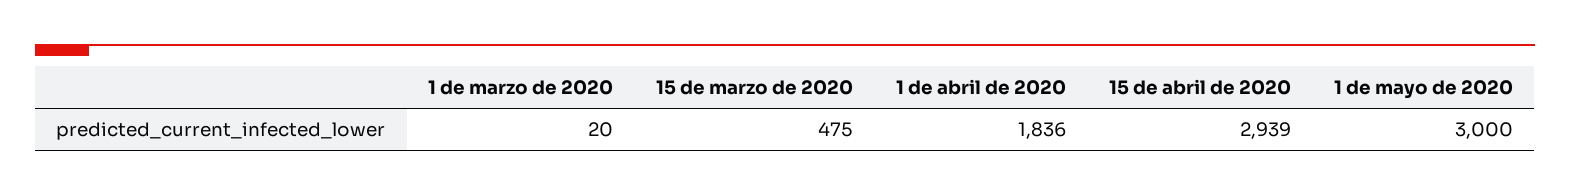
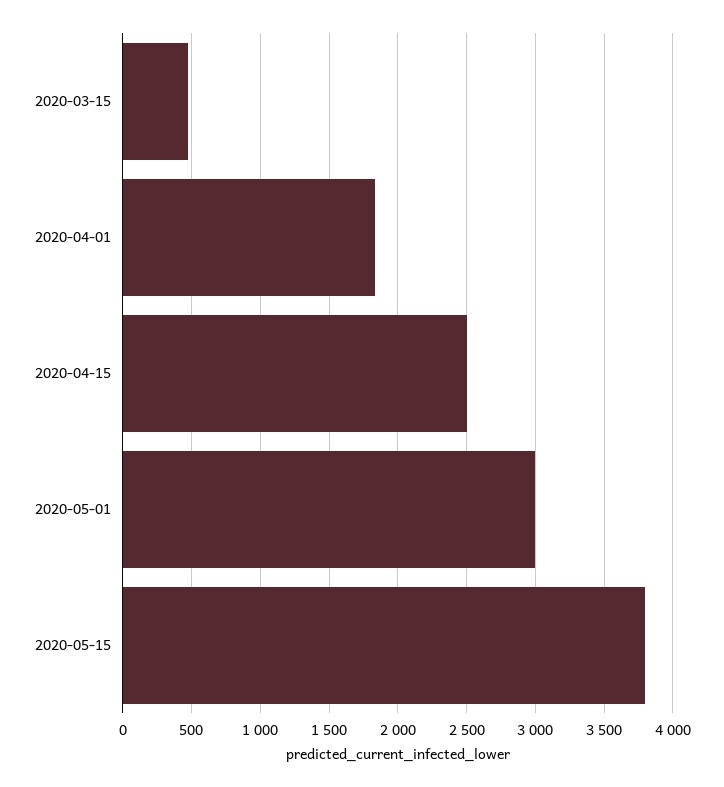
1 de marzo de 2020: 20 -> none
15 de abril de 2020: 2939 -> 2500
2020-05-15: none -> 3800

